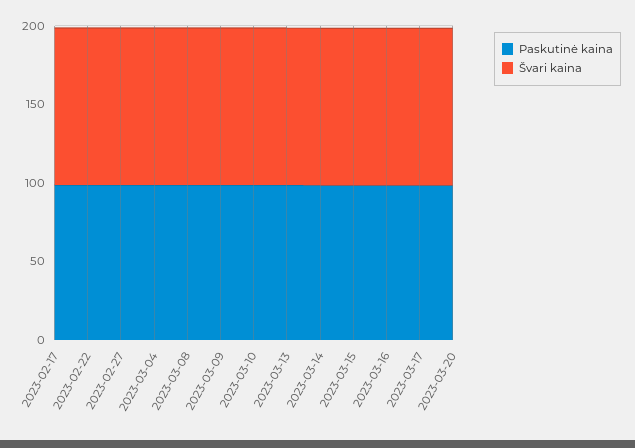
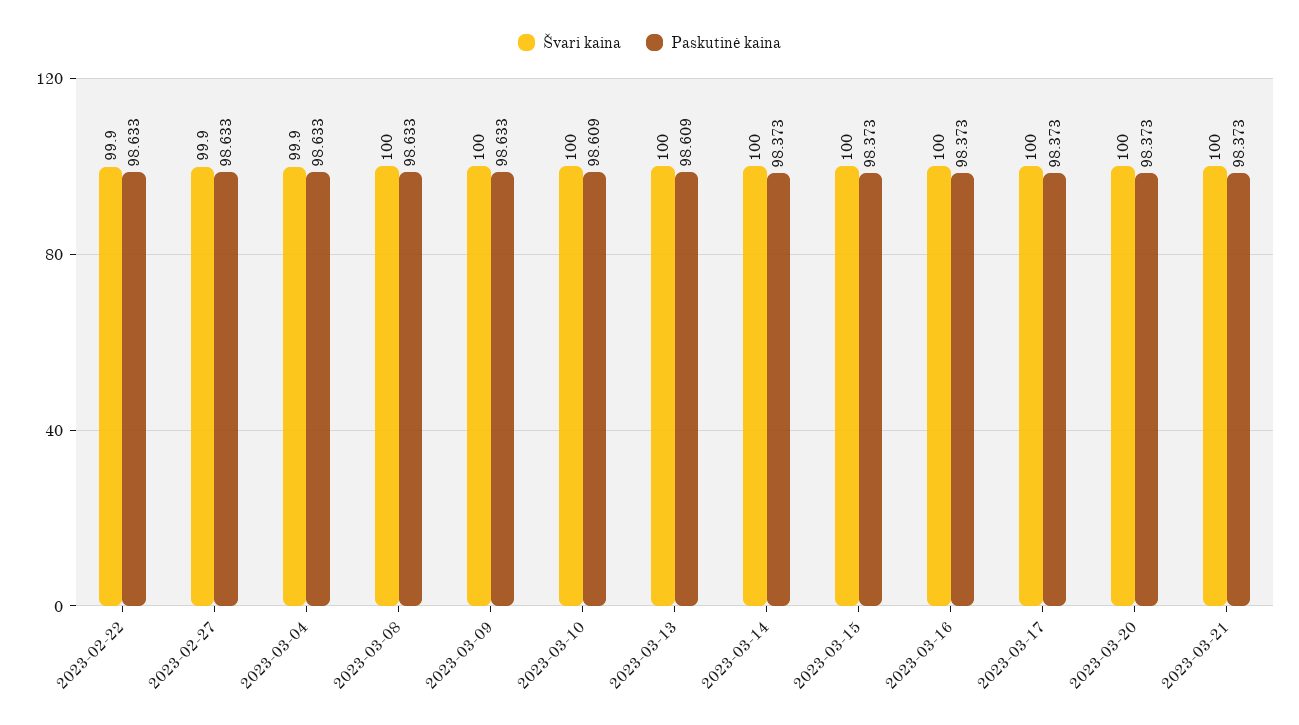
Paskutinė kaina, 2023-02-17: 100 -> none
Švari kaina, 2023-02-17: 100 -> none
Švari kaina, 2023-03-21: none -> 100
Paskutinė kaina, 2023-03-21: none -> 98.373

